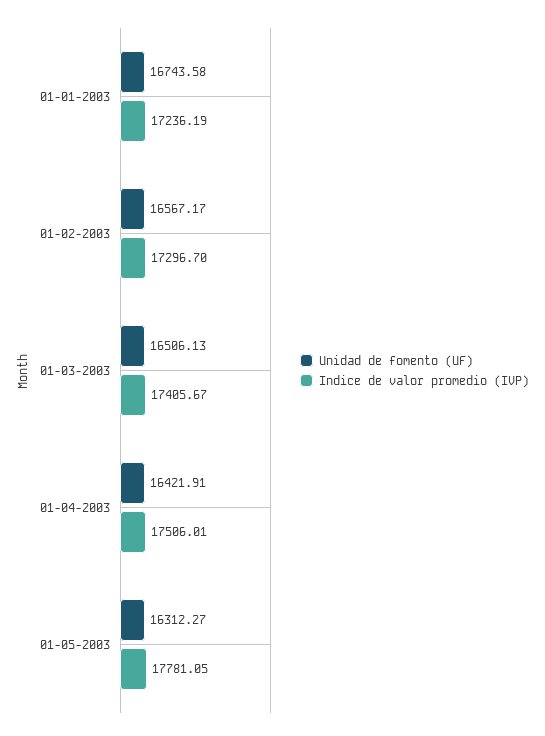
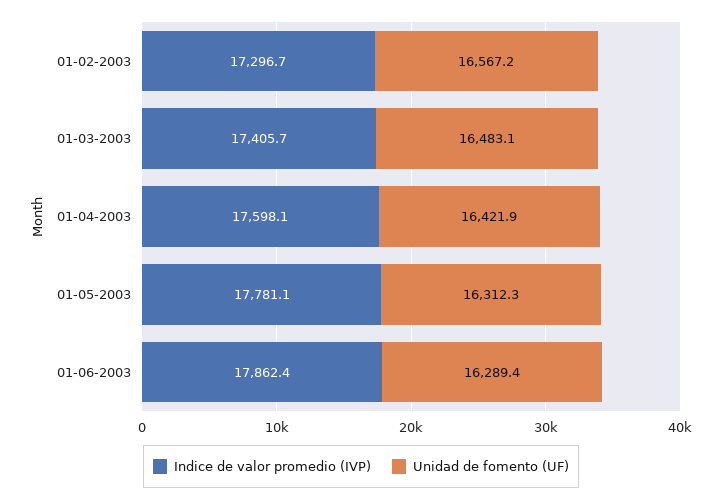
Unidad de fomento (UF), 01-01-2003: 16743.58 -> none
Indice de valor promedio (IVP), 01-01-2003: 17236.19 -> none
Unidad de fomento (UF), 01-03-2003: 16506.13 -> 16483.1
Indice de valor promedio (IVP), 01-04-2003: 17506.01 -> 17598.1
Indice de valor promedio (IVP), 01-06-2003: none -> 17862.4
Unidad de fomento (UF), 01-06-2003: none -> 16289.4

